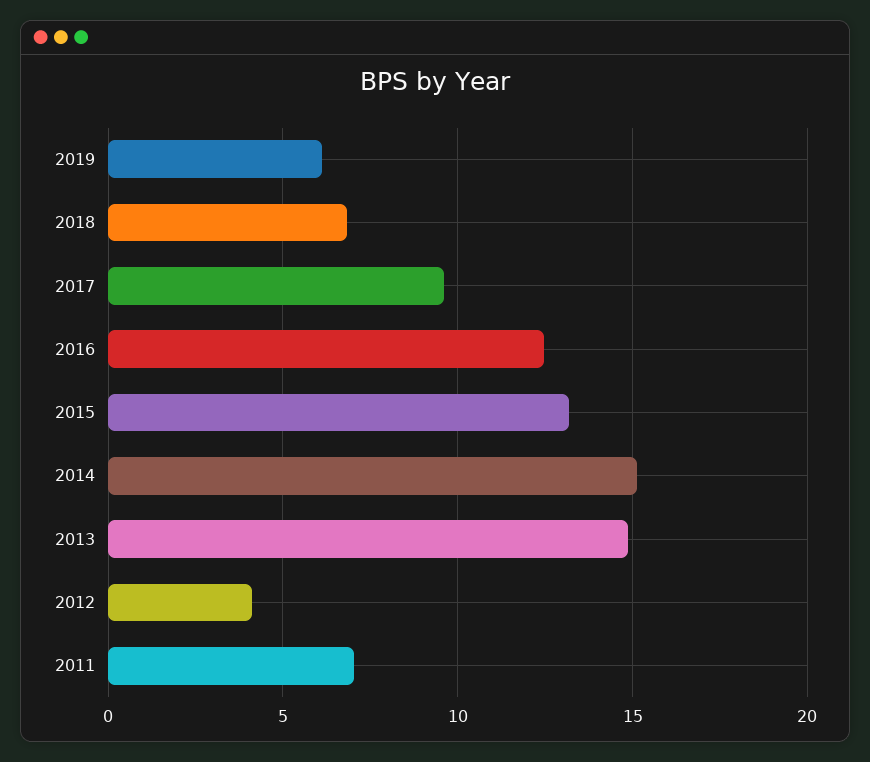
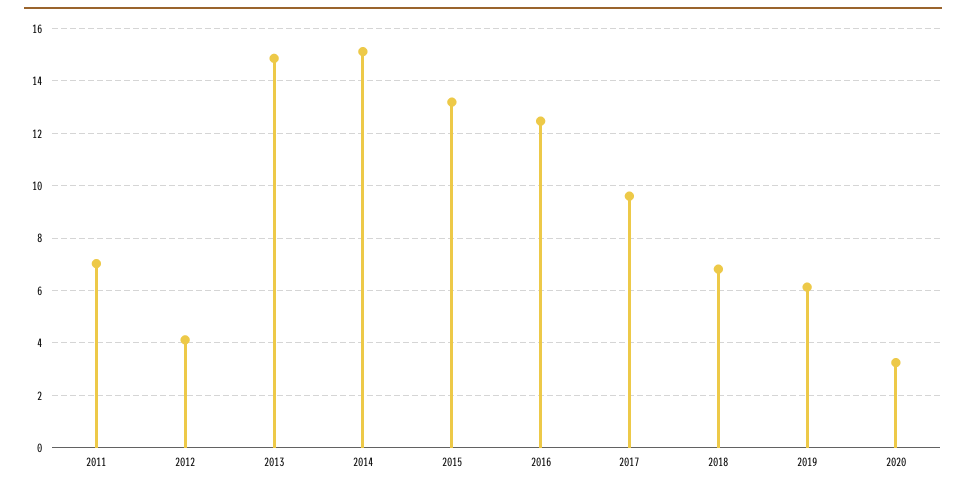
2020: none -> 3.25

